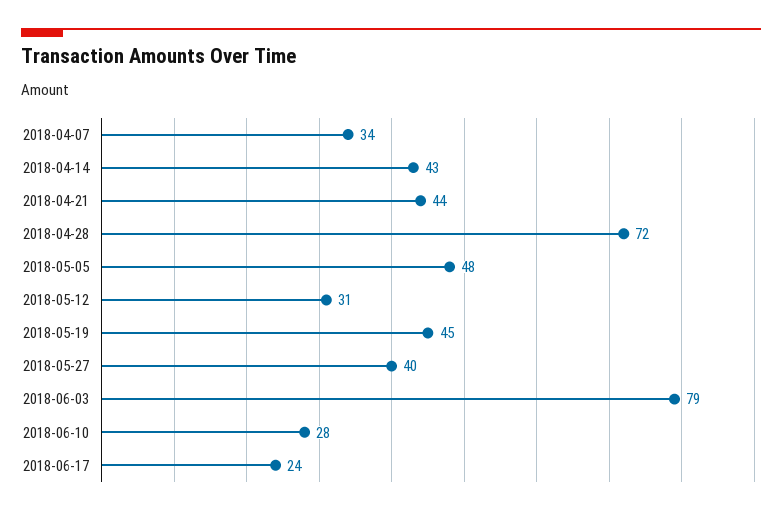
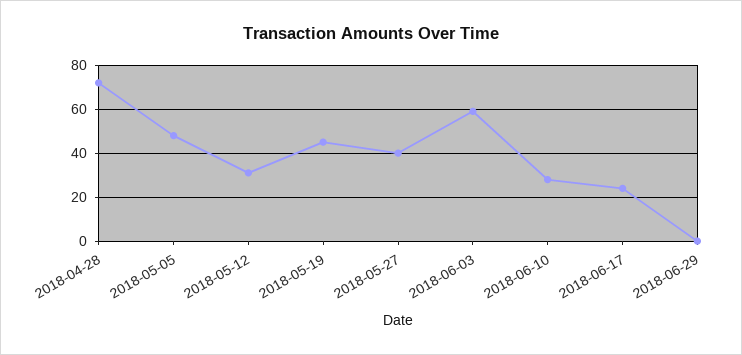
2018-04-07: 34 -> none
2018-04-14: 43 -> none
2018-04-21: 44 -> none
2018-06-03: 79 -> 60
2018-06-29: none -> 0

